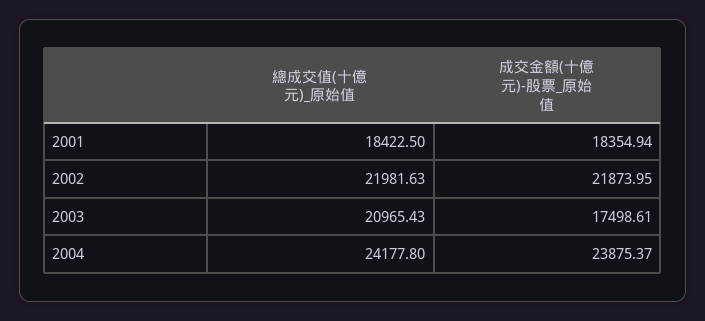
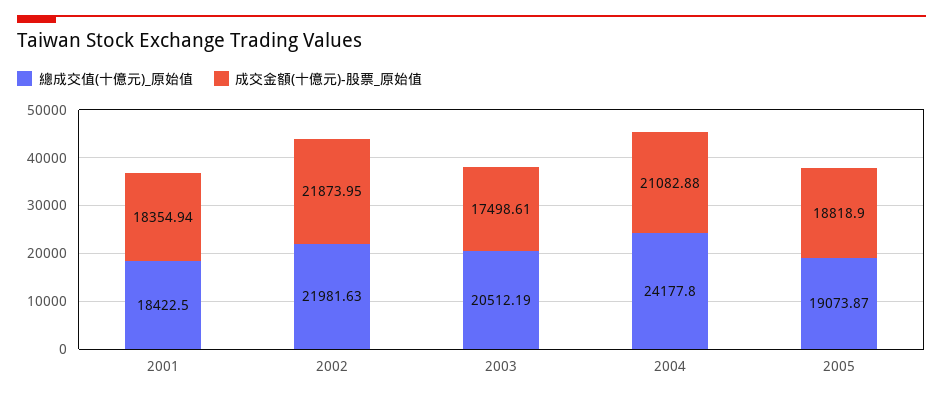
總成交值(十億元)_原始值, 2003: 20965.43 -> 20512.19
成交金額(十億元)-股票_原始值, 2004: 23875.37 -> 21082.88
總成交值(十億元)_原始值, 2005: none -> 19073.87
成交金額(十億元)-股票_原始值, 2005: none -> 18818.9

